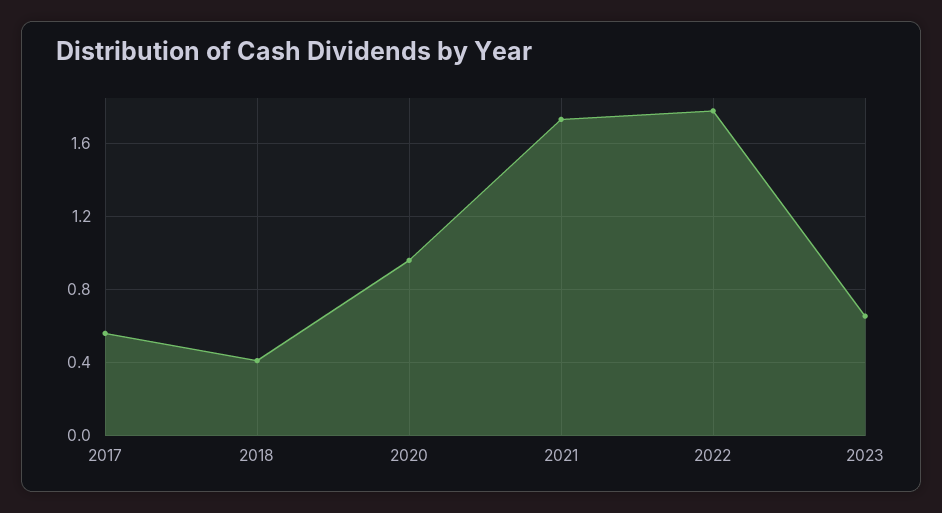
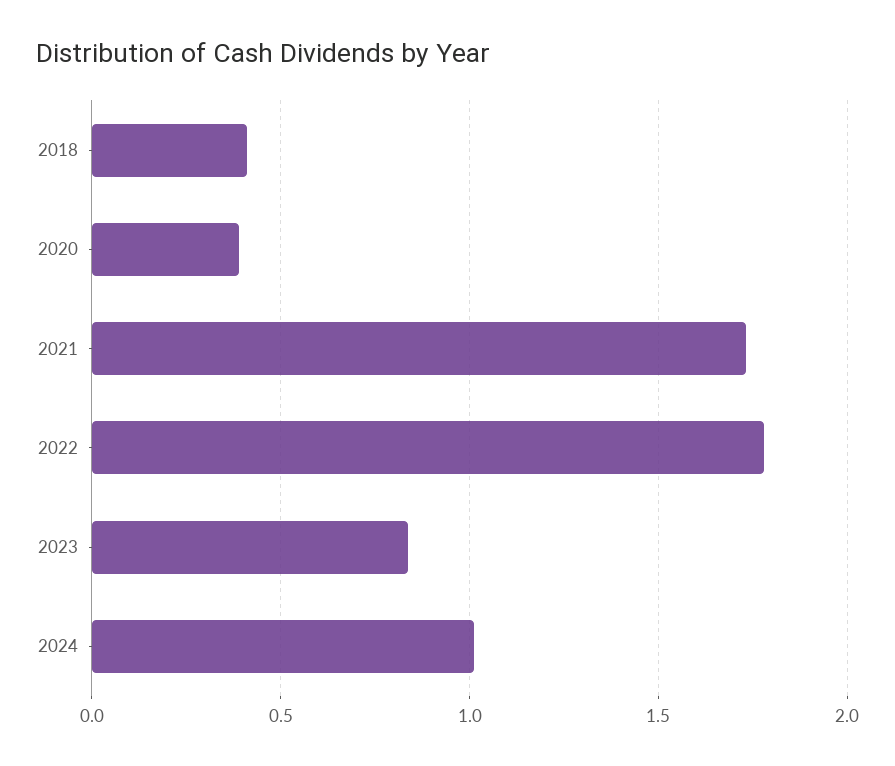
2017: 0.55 -> none
2020: 0.95 -> 0.4
2023: 0.65 -> 0.85
2024: none -> 1

